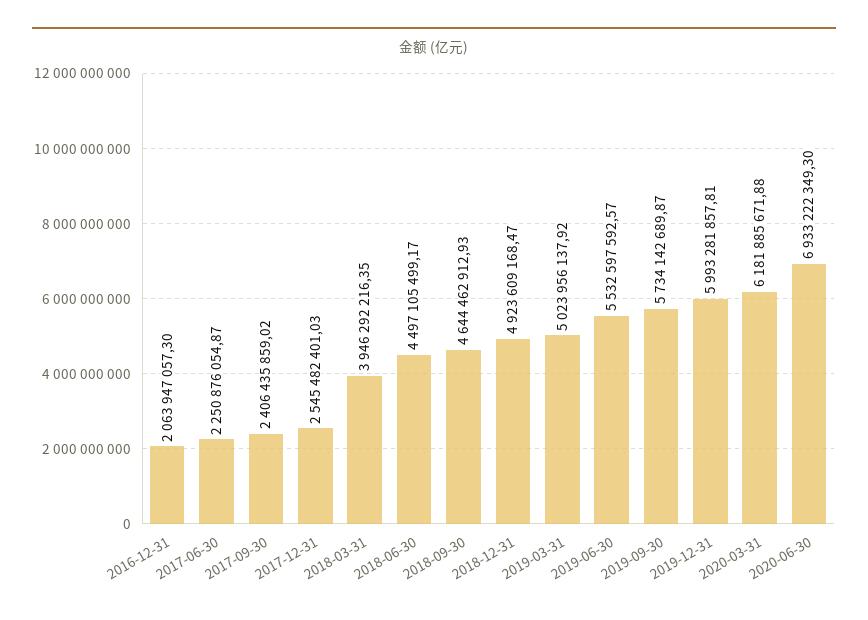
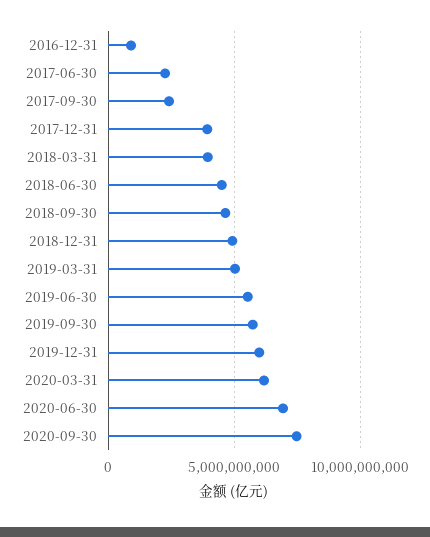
2016-12-31: 2063947057.3 -> 1000000000
2017-12-31: 2545482401.03 -> 4000000000
2020-09-30: none -> 7500000000

